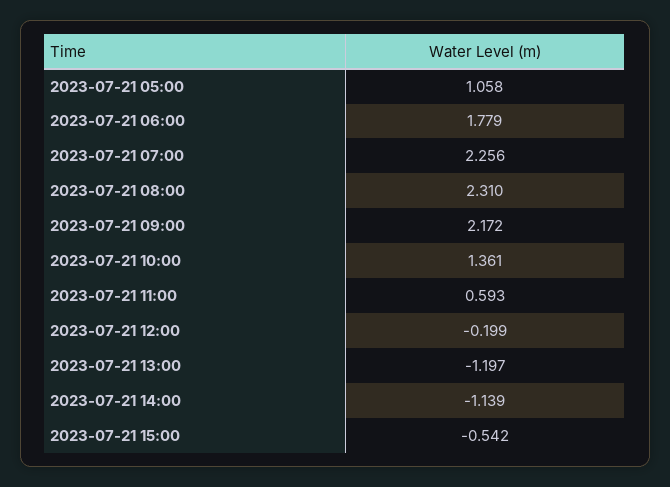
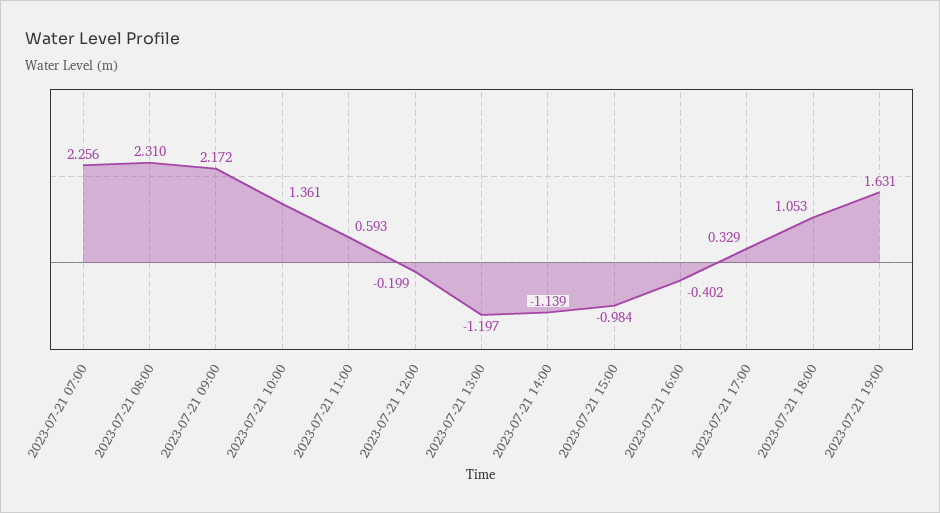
2023-07-21 05:00: 1.058 -> none
2023-07-21 06:00: 1.779 -> none
2023-07-21 15:00: -0.542 -> -0.984
2023-07-21 16:00: none -> -0.402
2023-07-21 17:00: none -> 0.329
2023-07-21 18:00: none -> 1.053
2023-07-21 19:00: none -> 1.631

